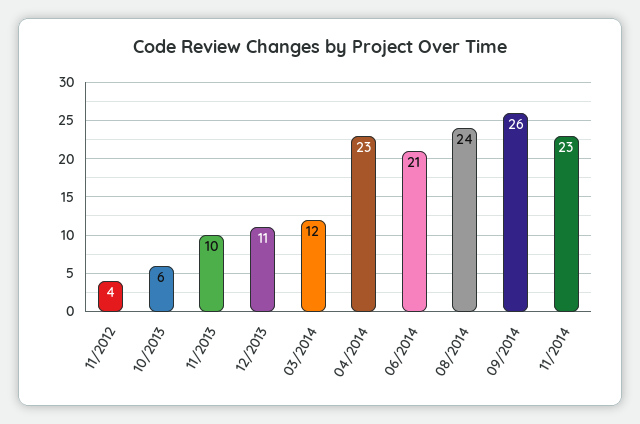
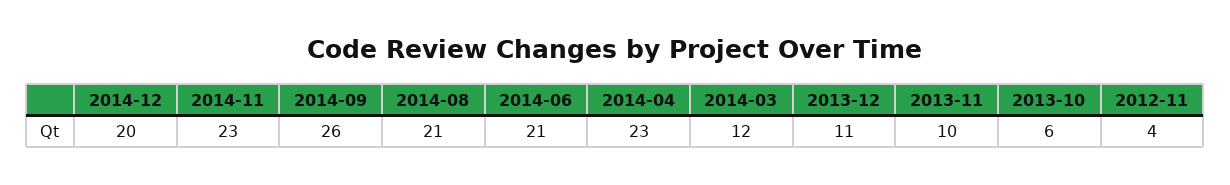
08/2014: 24 -> 21
2014-12: none -> 20

